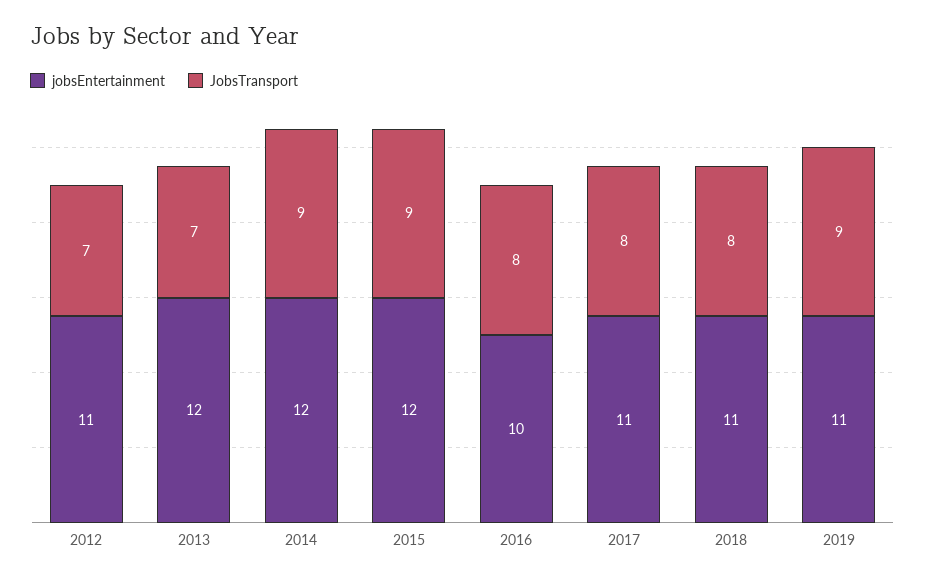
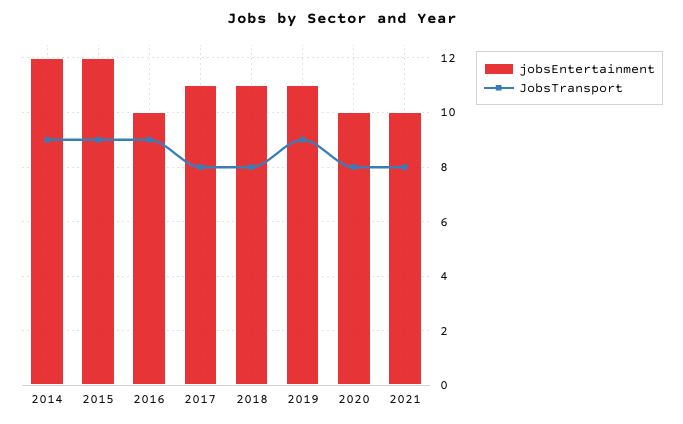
jobsEntertainment, 2012: 11 -> none
JobsTransport, 2012: 7 -> none
jobsEntertainment, 2013: 12 -> none
JobsTransport, 2013: 7 -> none
JobsTransport, 2016: 8 -> 9
jobsEntertainment, 2020: none -> 10
JobsTransport, 2020: none -> 8
jobsEntertainment, 2021: none -> 10
JobsTransport, 2021: none -> 8

